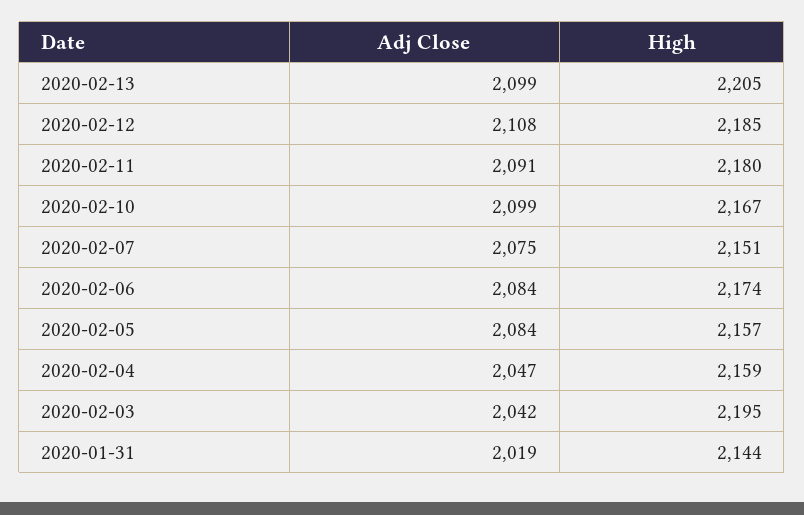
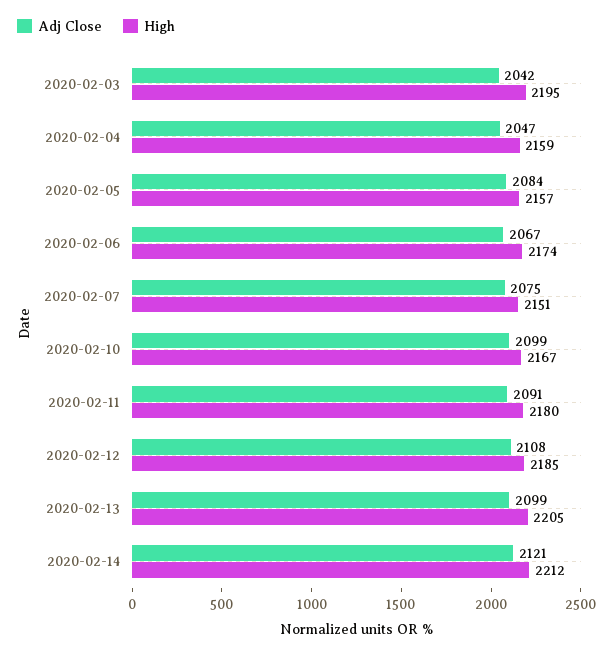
Adj Close, 2020-02-06: 2084 -> 2067
Adj Close, 2020-01-31: 2019 -> none
High, 2020-01-31: 2144 -> none
Adj Close, 2020-02-14: none -> 2121
High, 2020-02-14: none -> 2212

